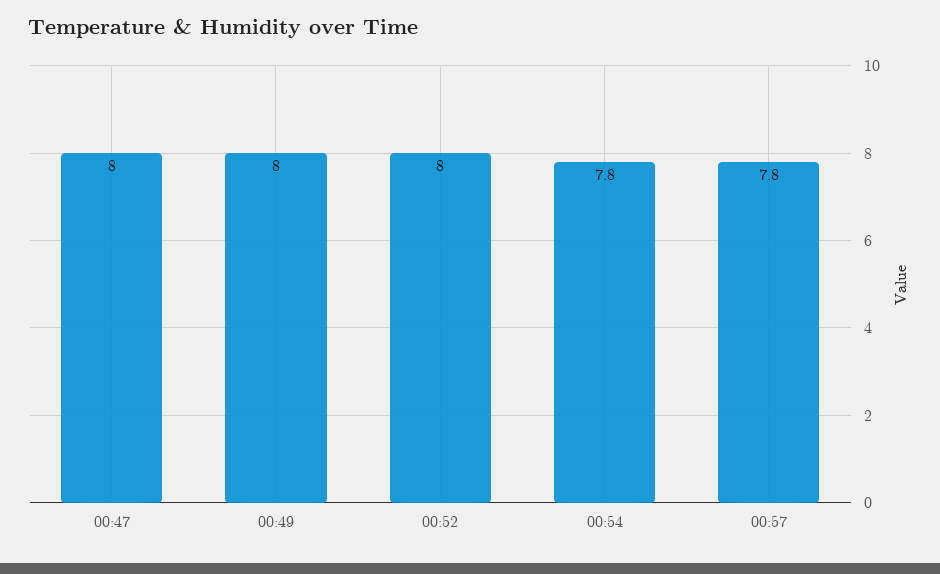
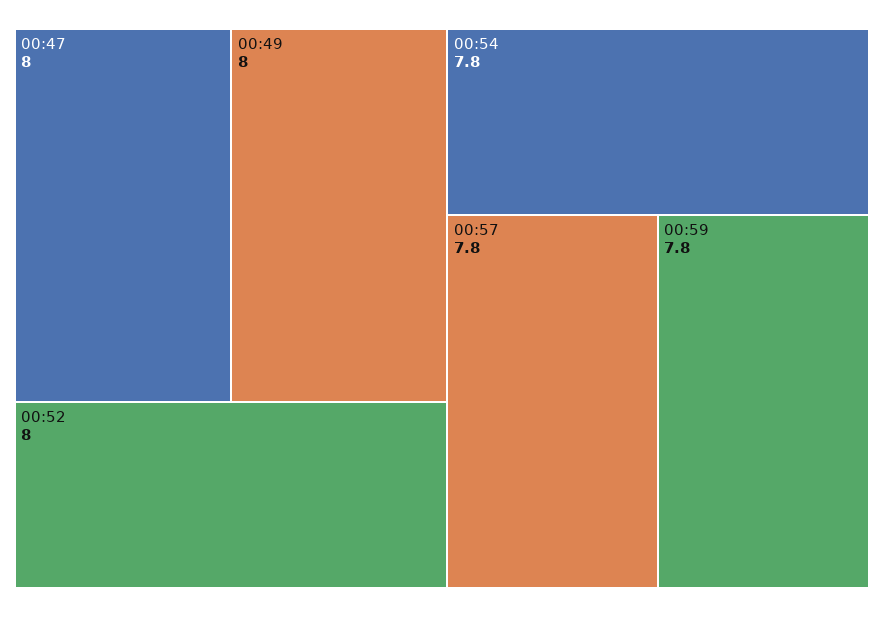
00:59: none -> 7.8

